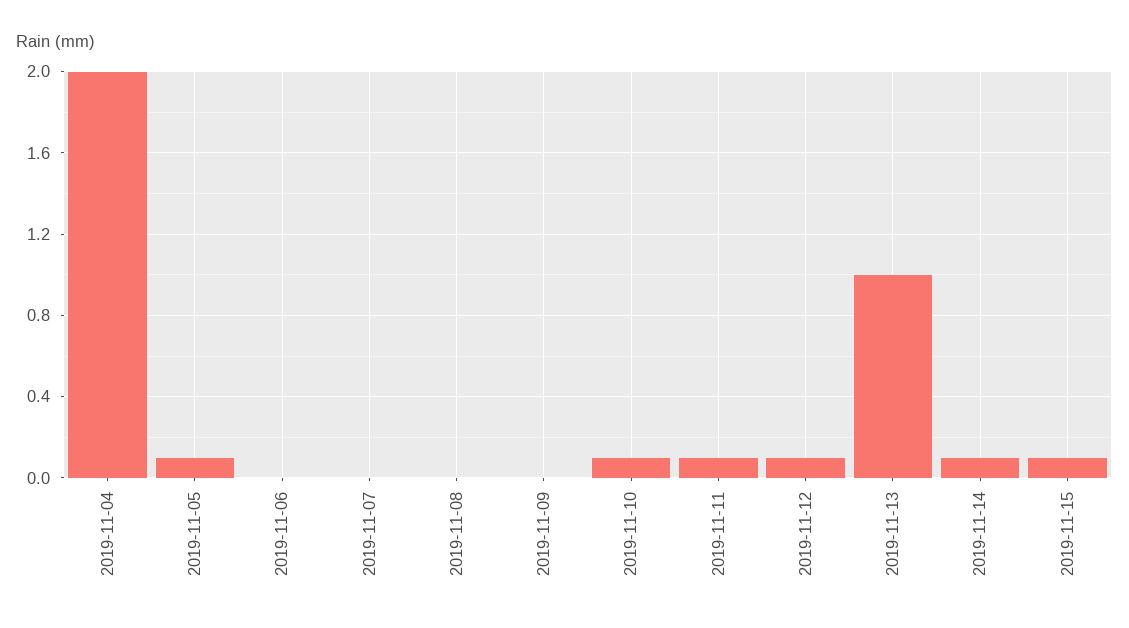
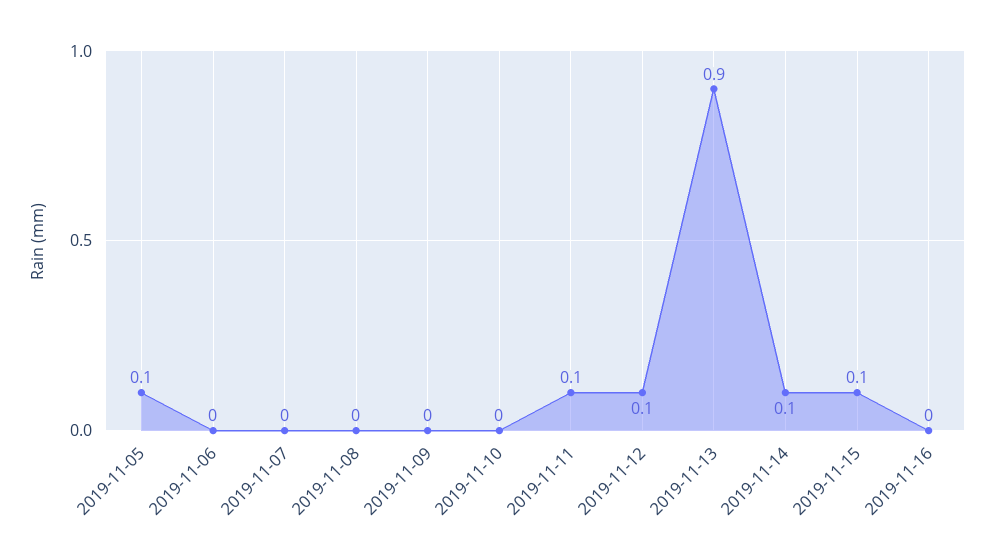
2019-11-04: 2 -> none
2019-11-10: 0.1 -> 0
2019-11-13: 1 -> 0.9
2019-11-16: none -> 0

